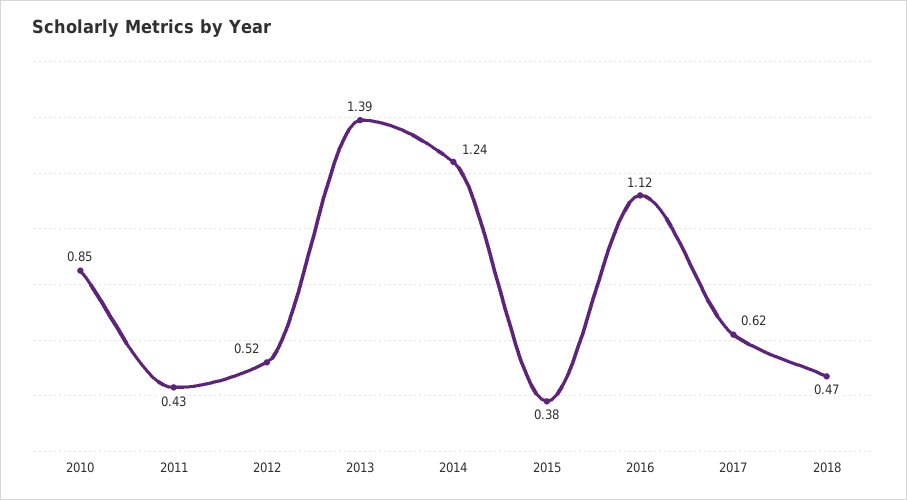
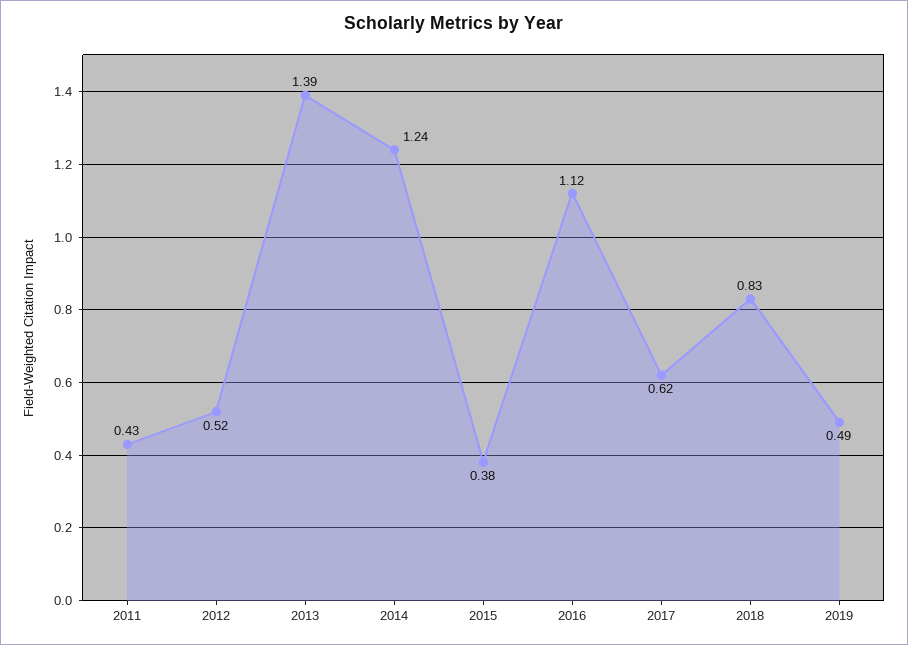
2010: 0.85 -> none
2018: 0.47 -> 0.83
2019: none -> 0.49

